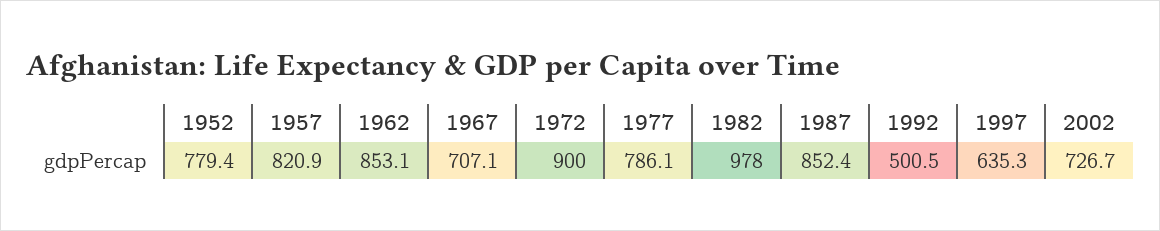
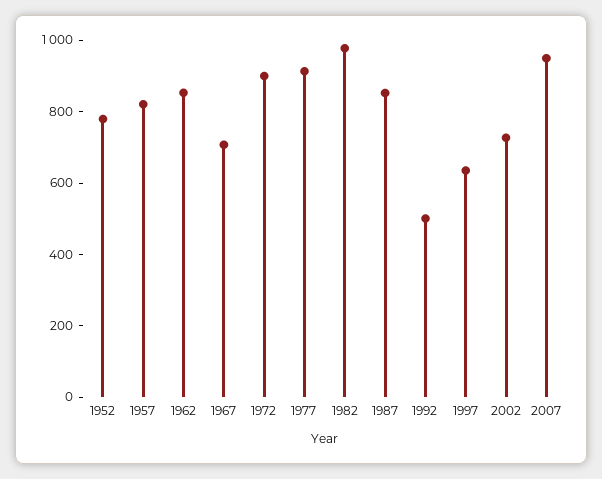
1977: 786.1 -> 900
2007: none -> 950

